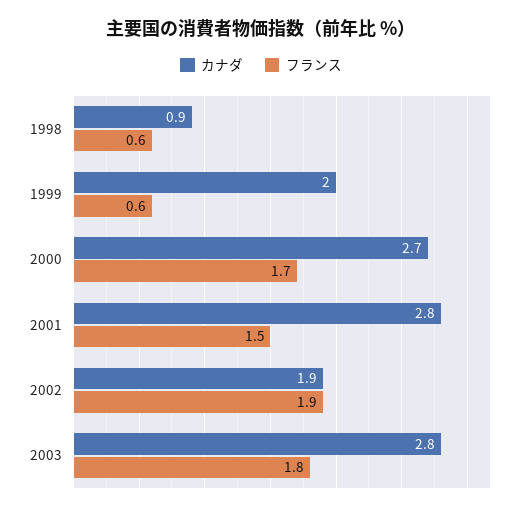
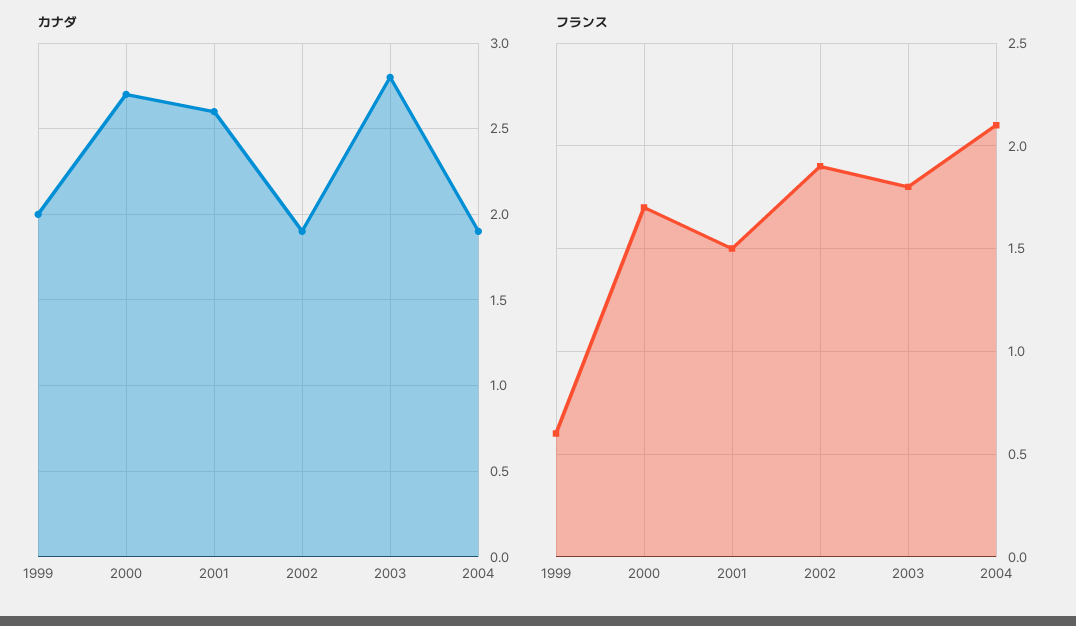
カナダ, 1998: 0.9 -> none
フランス, 1998: 0.6 -> none
カナダ, 2001: 2.8 -> 2.6
カナダ, 2004: none -> 1.9
フランス, 2004: none -> 2.1

